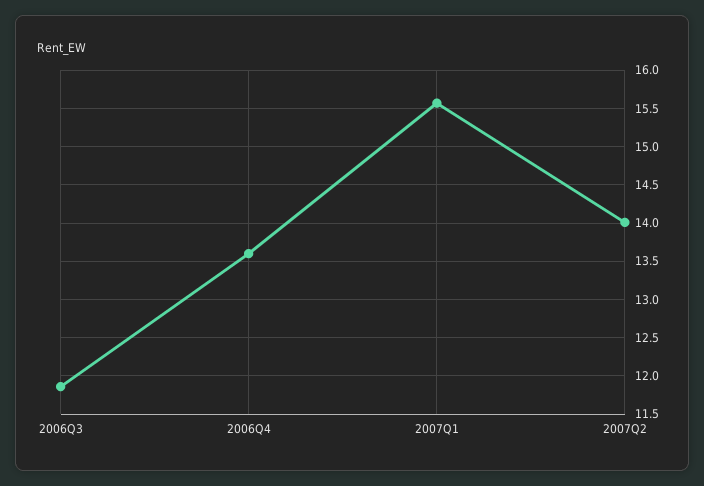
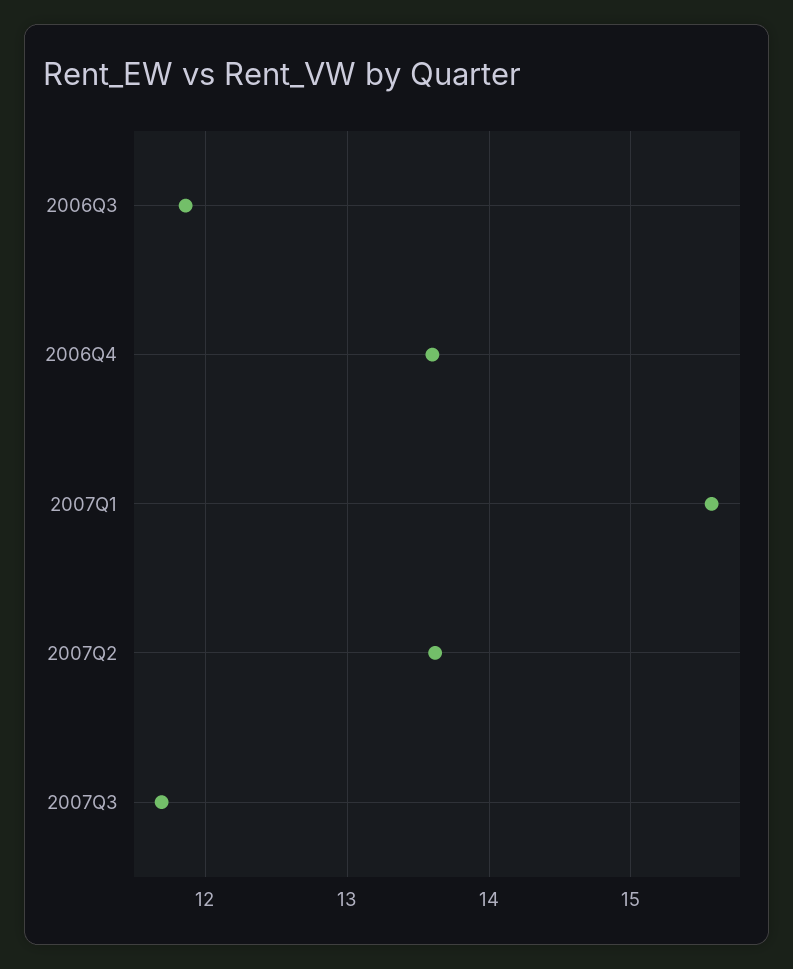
2007Q2: 14 -> 13.6
2007Q3: none -> 11.7

